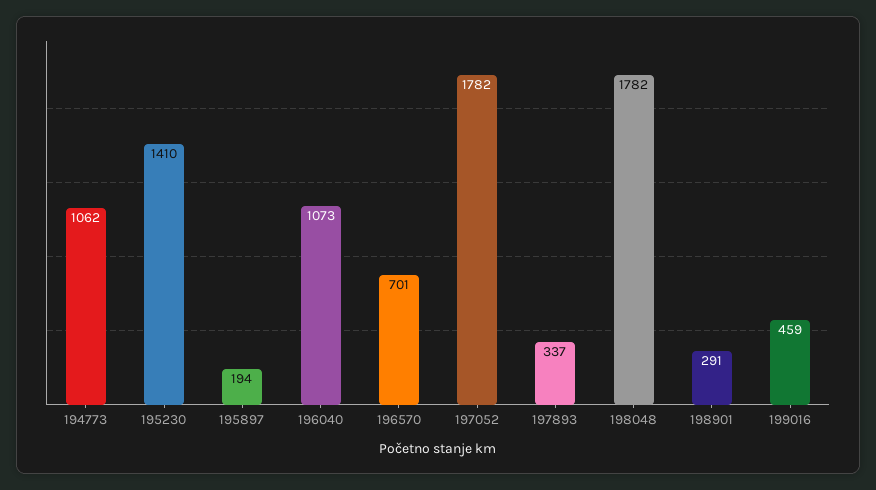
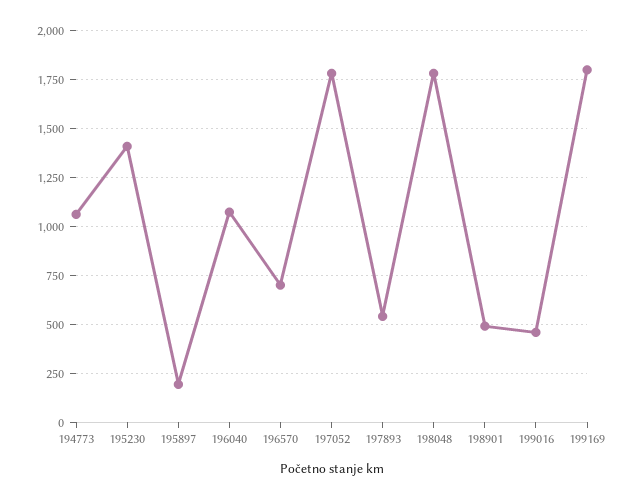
197893: 337 -> 550
198901: 291 -> 500
199169: none -> 1800

